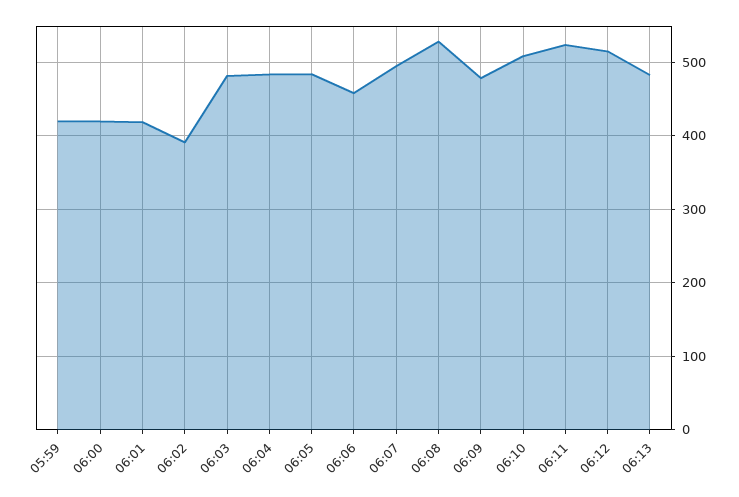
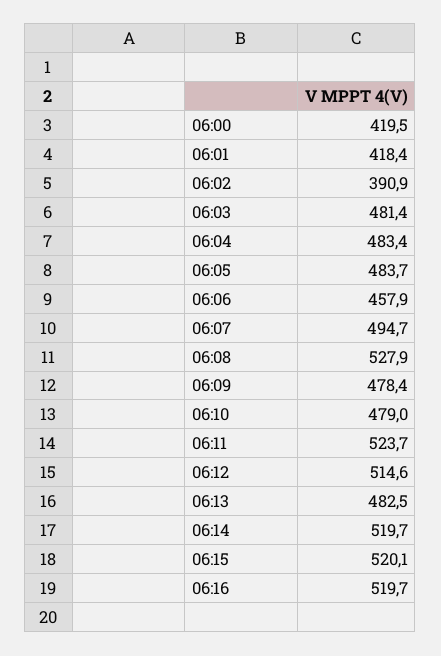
05:59: 420 -> none
06:10: 510 -> 479
06:14: none -> 519.7
06:15: none -> 520.1
06:16: none -> 519.7

